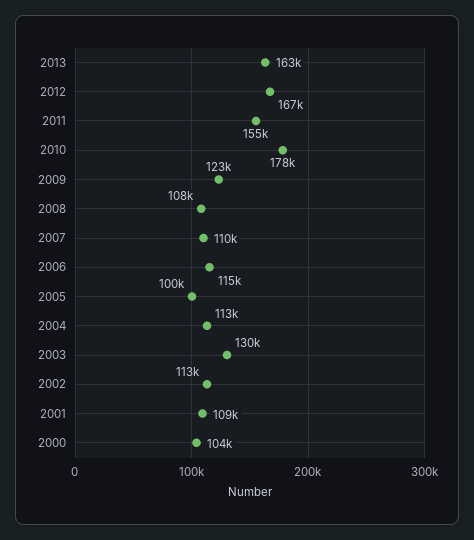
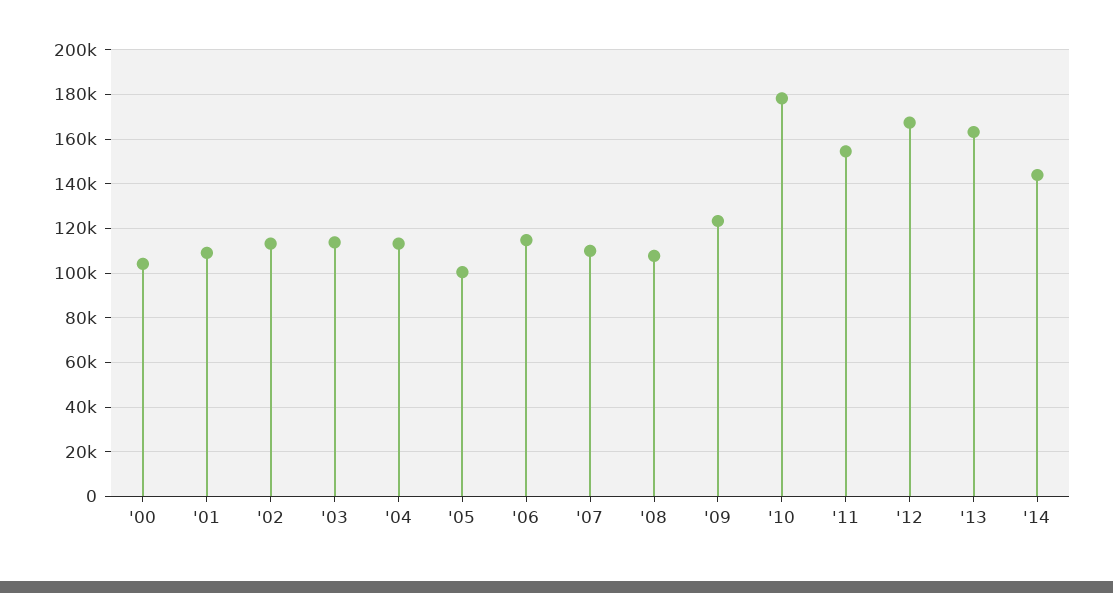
2003: 130000 -> 115000
'14: none -> 145000

